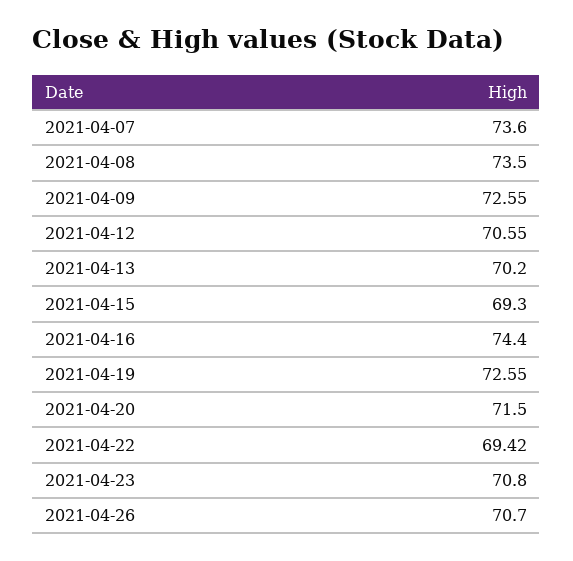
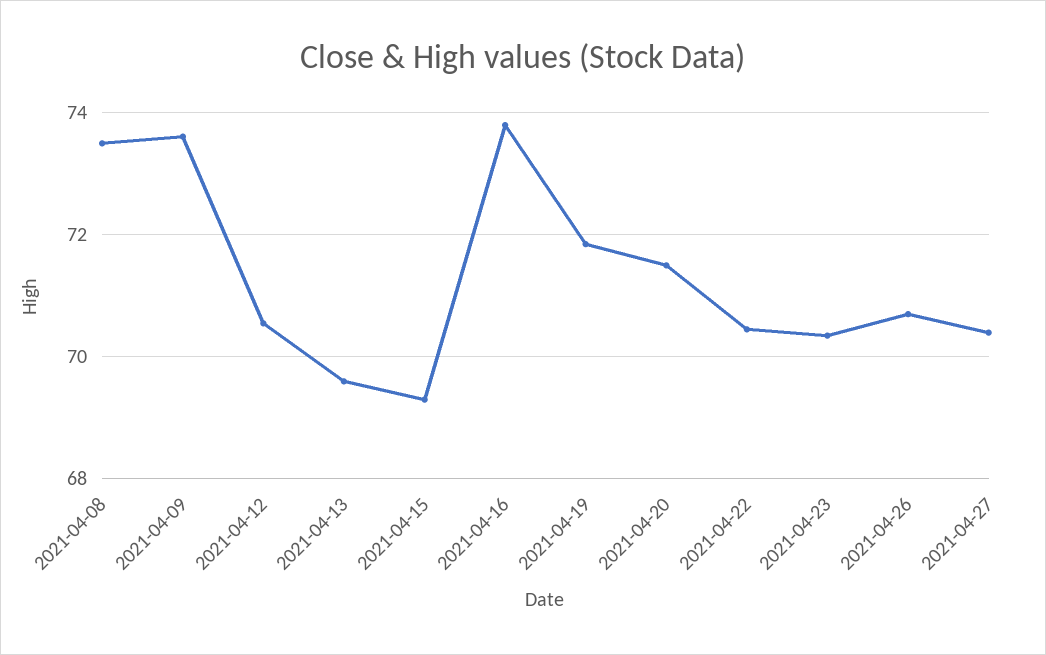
2021-04-07: 73.6 -> none
2021-04-09: 72.55 -> 73.6
2021-04-13: 70.2 -> 69.6
2021-04-16: 74.4 -> 73.8
2021-04-19: 72.55 -> 71.8
2021-04-22: 69.42 -> 70.4
2021-04-23: 70.8 -> 70.4
2021-04-27: none -> 70.4

